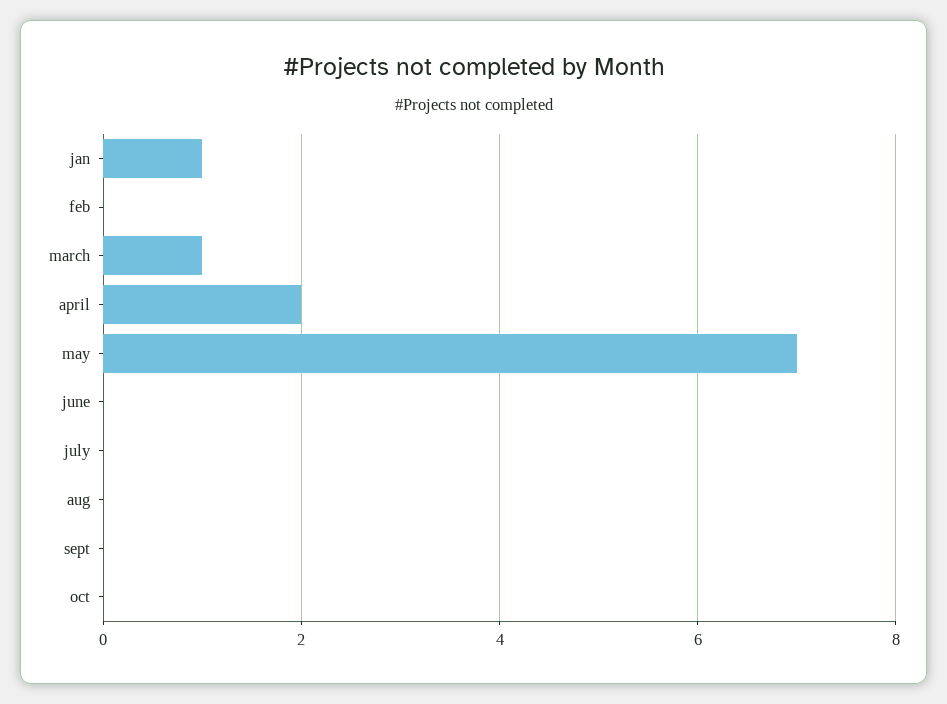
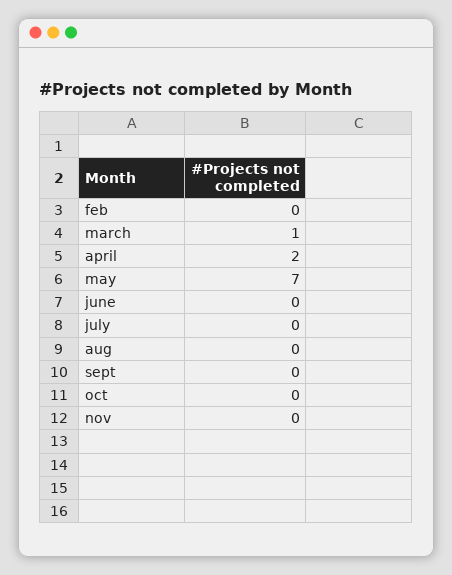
jan: 1 -> none
nov: none -> 0

